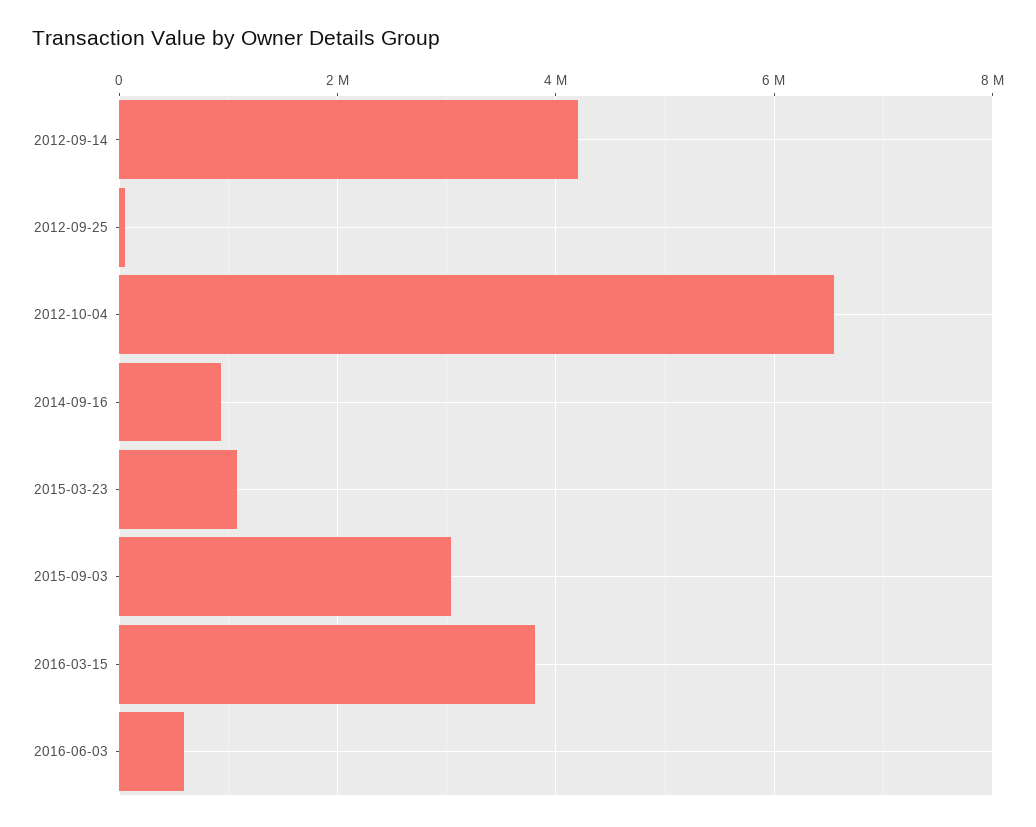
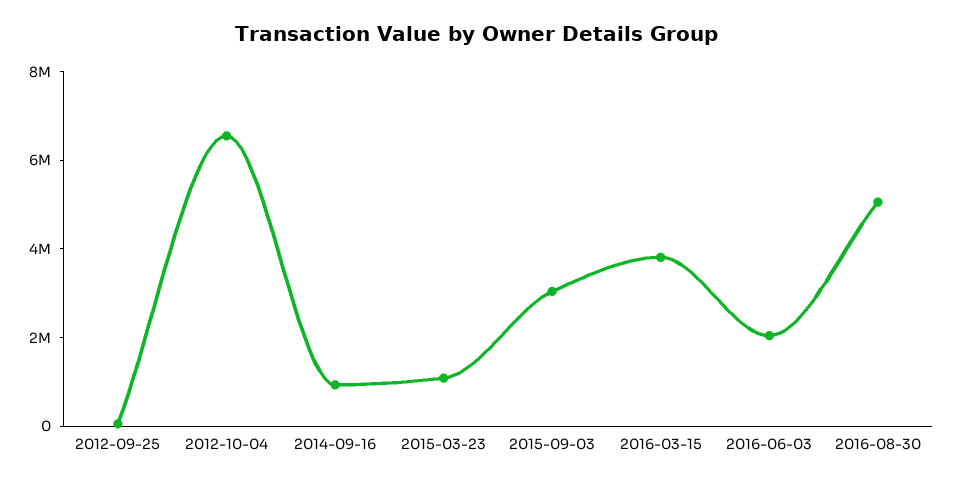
2012-09-14: 4200000 -> none
2016-06-03: 600000 -> 2000000
2016-08-30: none -> 5000000

